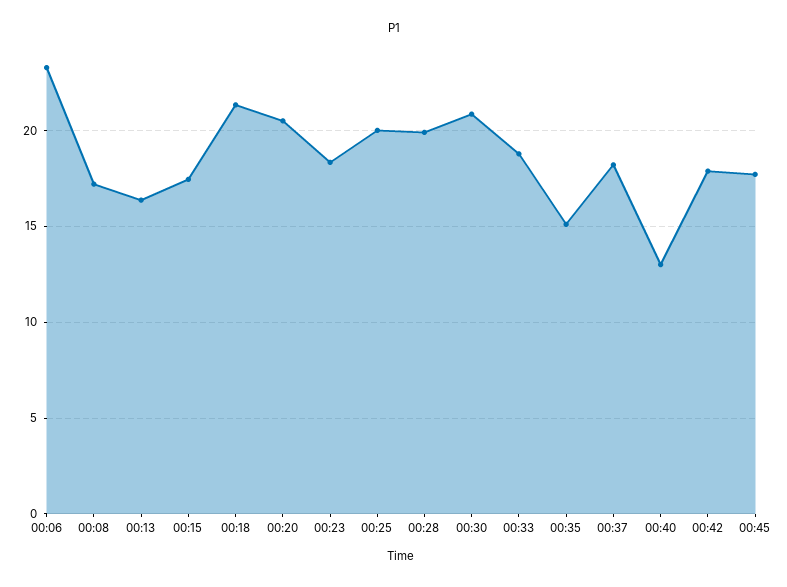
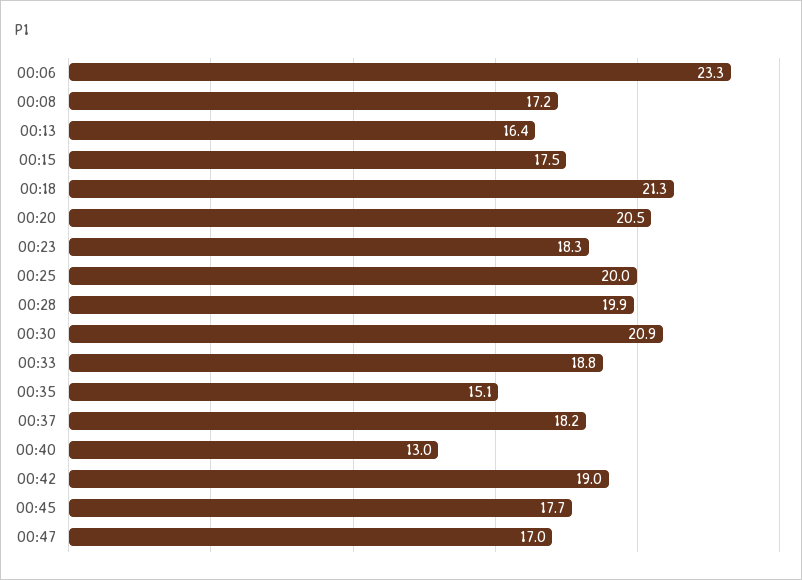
00:42: 18 -> 19
00:47: none -> 17

